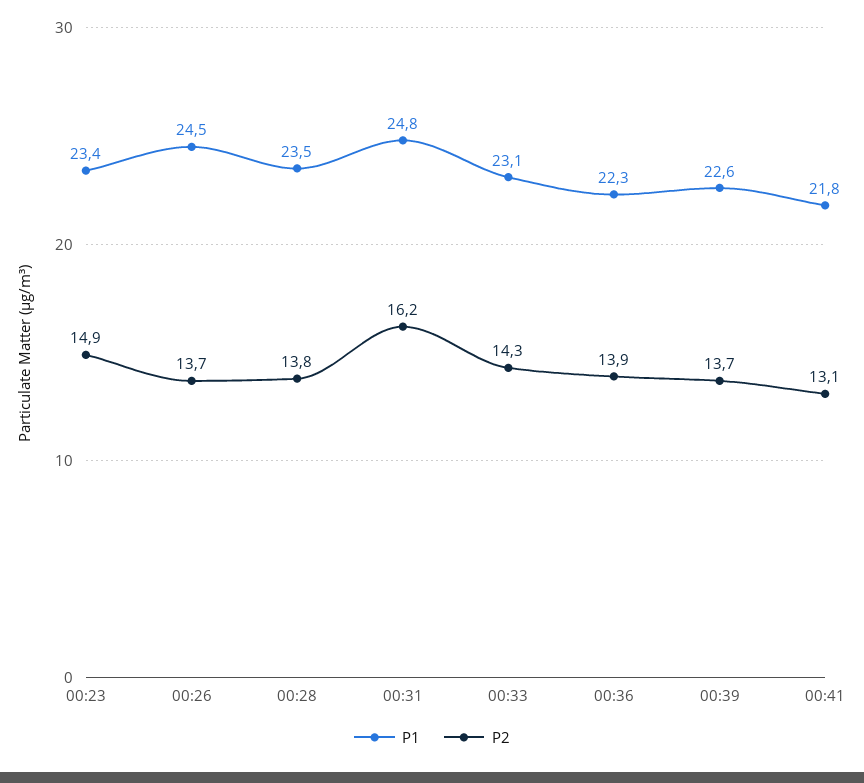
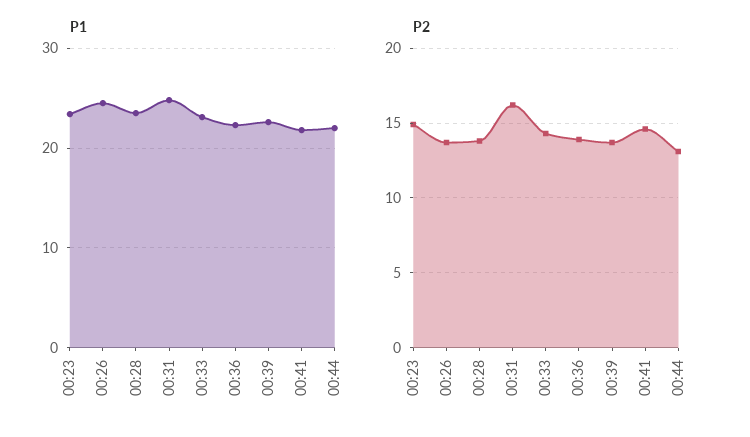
P2, 00:41: 13.1 -> 14.5
P1, 00:44: none -> 22
P2, 00:44: none -> 13

